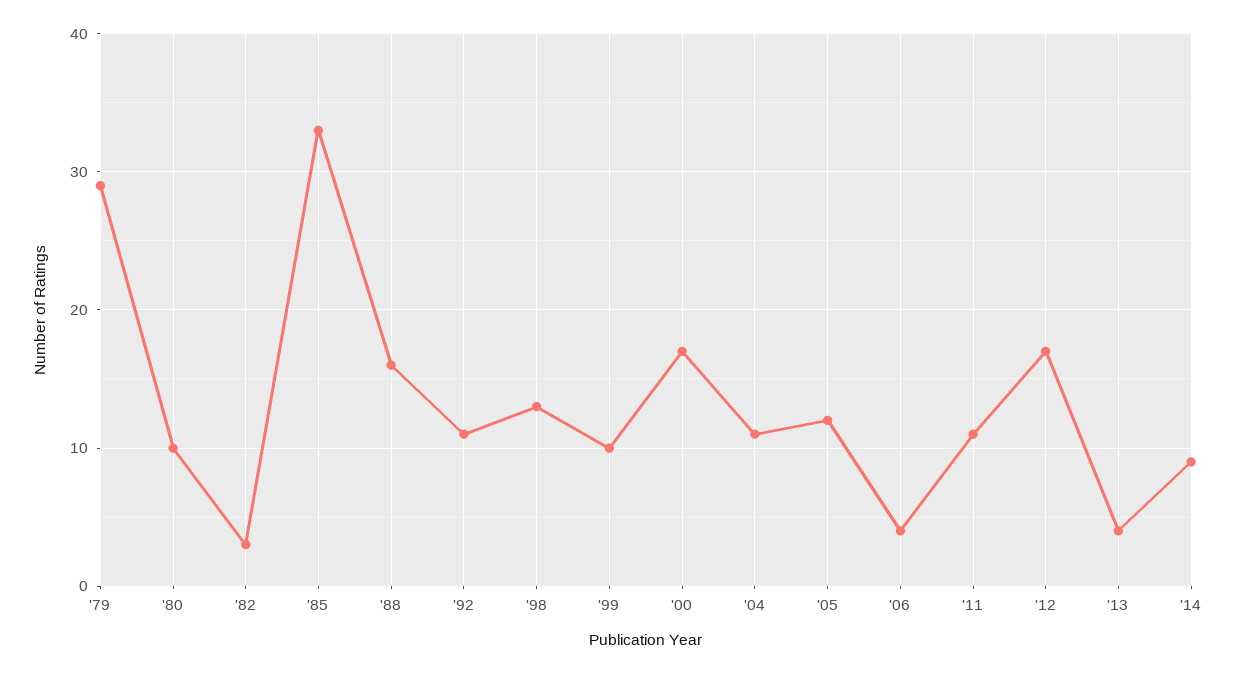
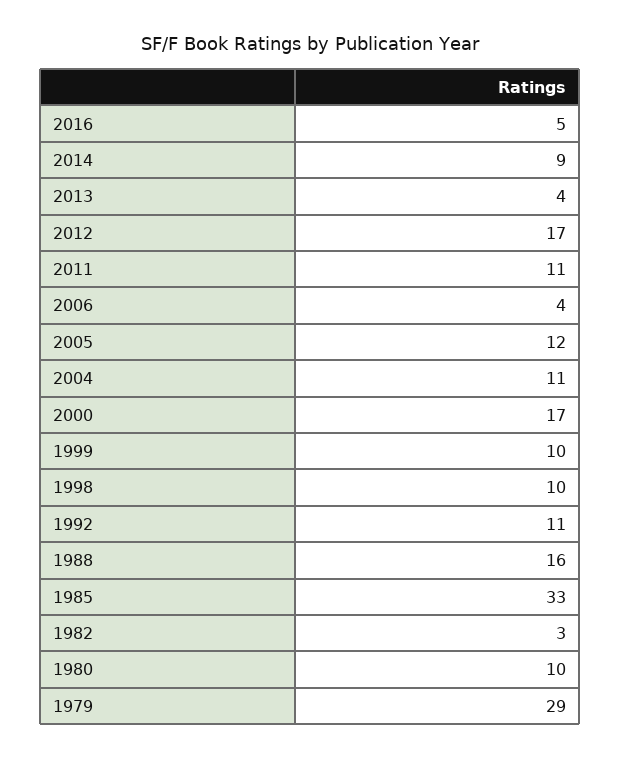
'98: 13 -> 10
2016: none -> 5

